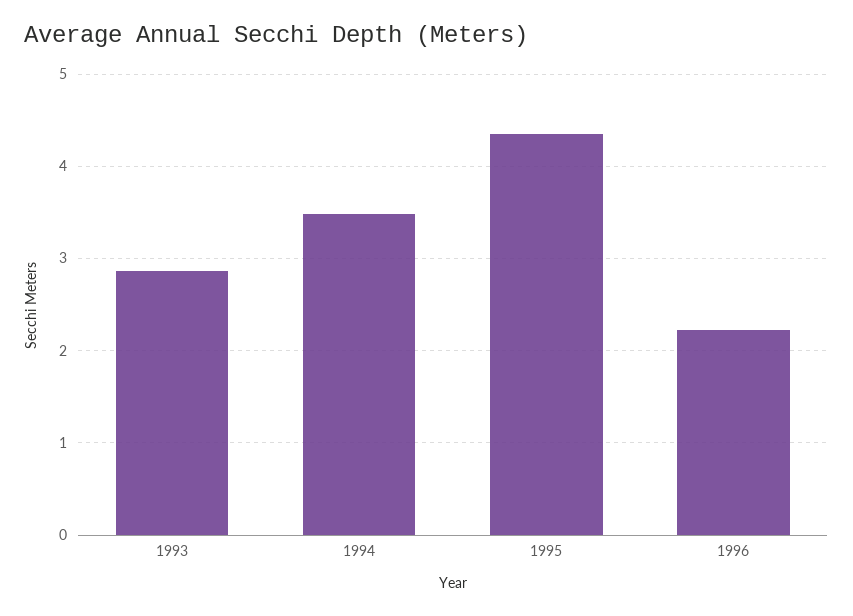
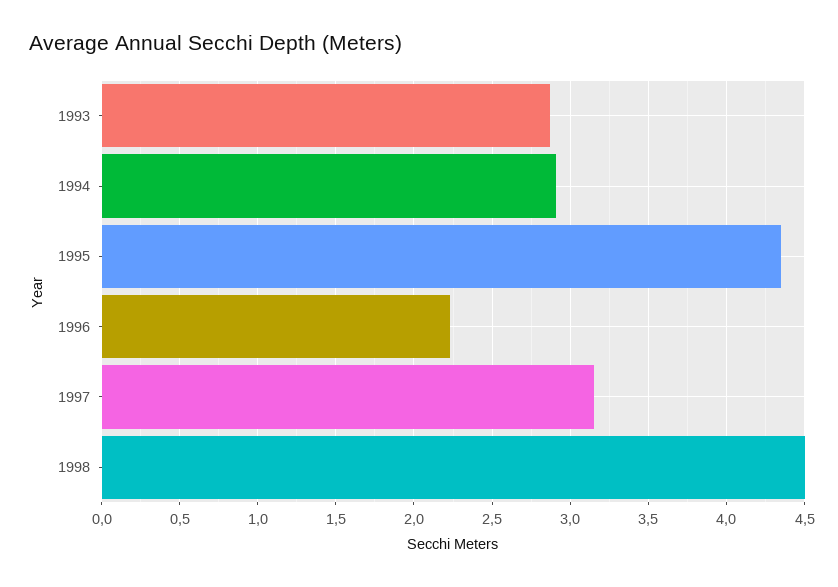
1994: 3.5 -> 2.9
1997: none -> 3.15
1998: none -> 4.5

